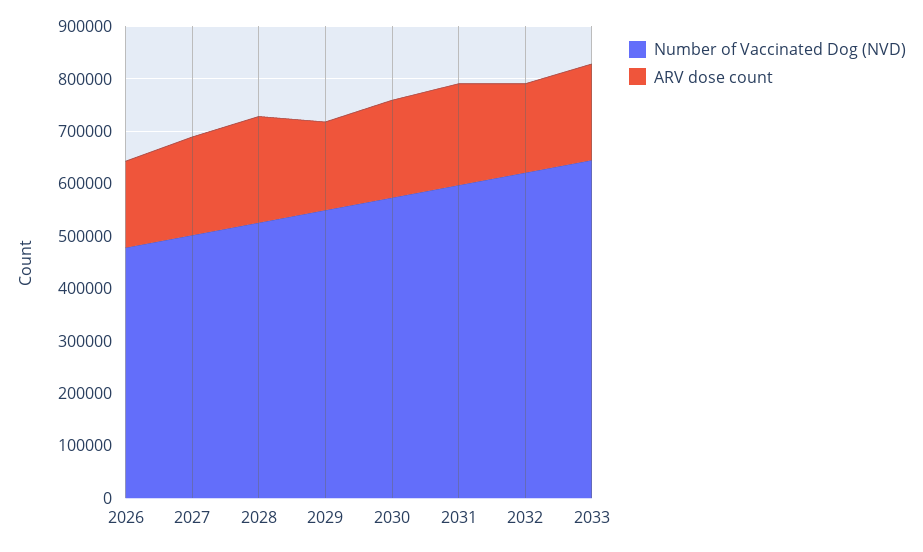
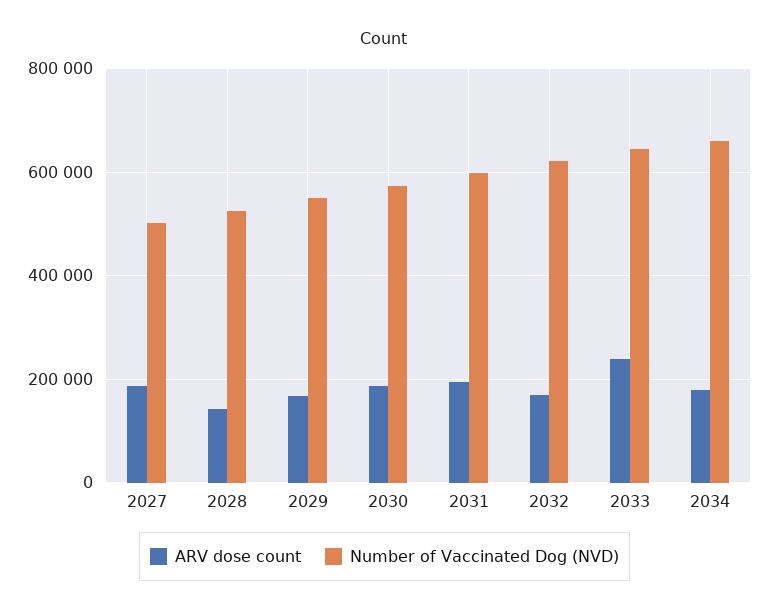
Number of Vaccinated Dog (NVD), 2026: 480000 -> none
ARV dose count, 2026: 160000 -> none
ARV dose count, 2028: 200000 -> 140000
ARV dose count, 2033: 180000 -> 240000
ARV dose count, 2034: none -> 180000
Number of Vaccinated Dog (NVD), 2034: none -> 660000

